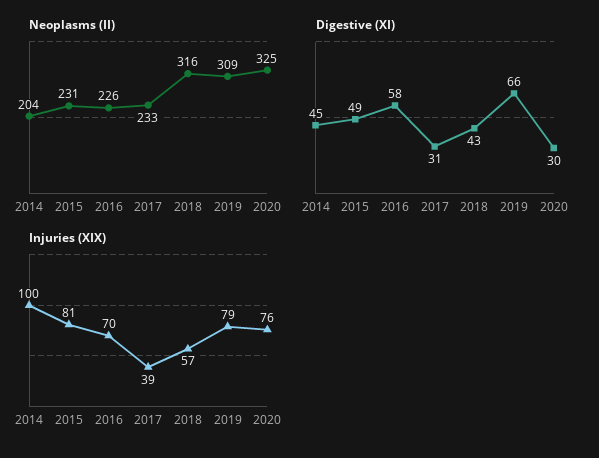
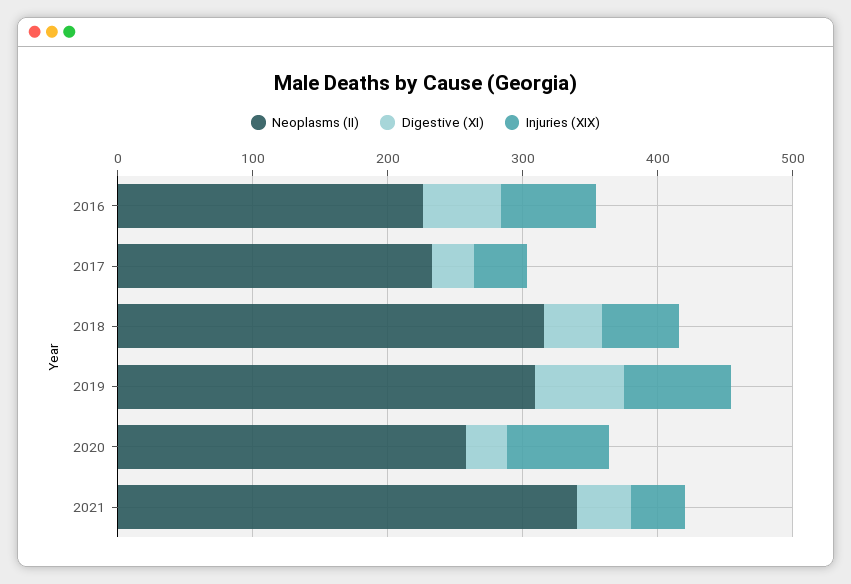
Neoplasms (II), 2014: 204 -> none
Neoplasms (II), 2015: 231 -> none
Neoplasms (II), 2020: 325 -> 260
Digestive (XI), 2014: 45 -> none
Digestive (XI), 2015: 49 -> none
Injuries (XIX), 2014: 100 -> none
Injuries (XIX), 2015: 81 -> none
Neoplasms (II), 2021: none -> 340
Digestive (XI), 2021: none -> 40
Injuries (XIX), 2021: none -> 40

